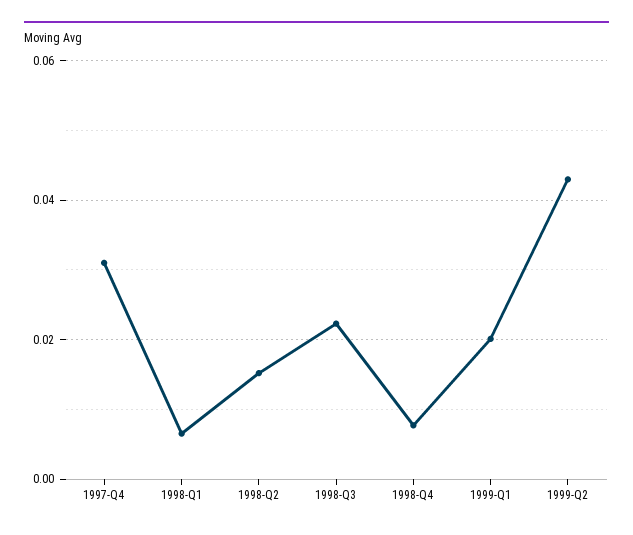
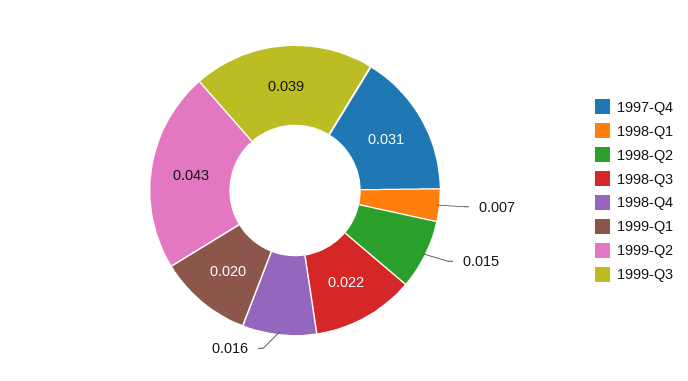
1998-Q4: 0.008 -> 0.016
1999-Q3: none -> 0.039

